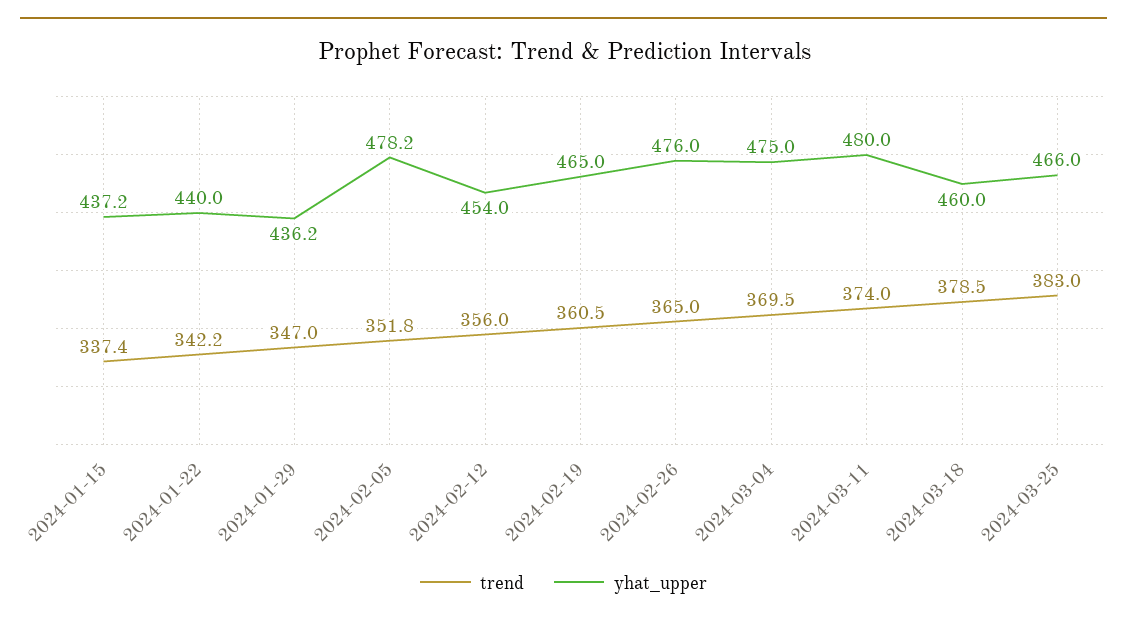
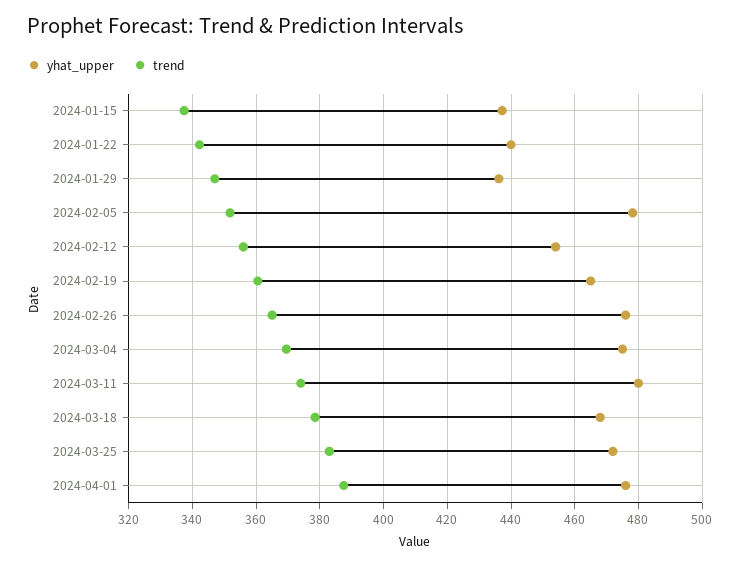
yhat_upper, 2024-03-18: 460 -> 468
yhat_upper, 2024-03-25: 466 -> 472
yhat_upper, 2024-04-01: none -> 476
trend, 2024-04-01: none -> 388

